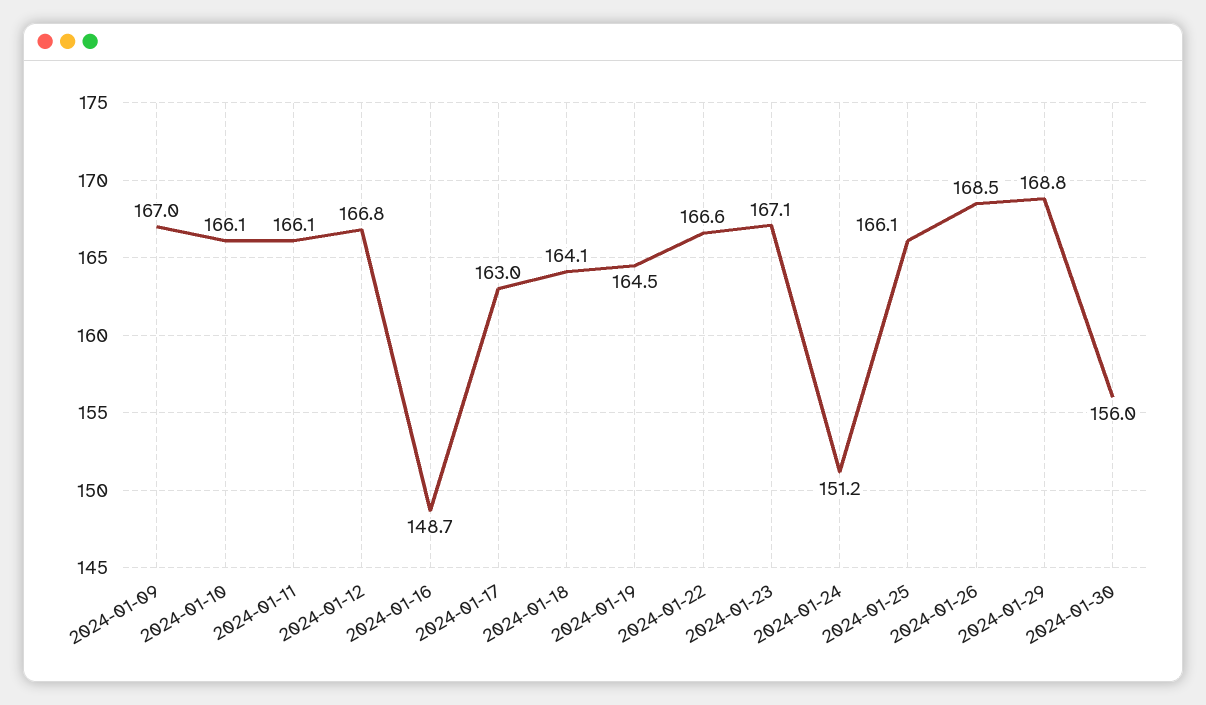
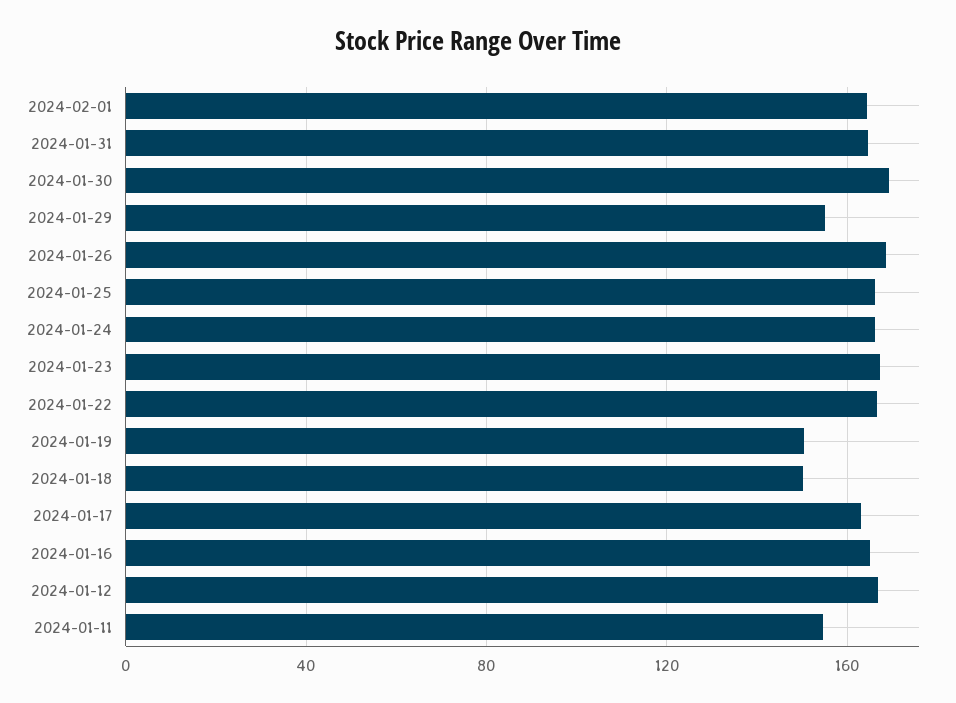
2024-01-09: 167 -> none
2024-01-10: 166.1 -> none
2024-01-11: 166.1 -> 155
2024-01-16: 148.7 -> 165
2024-01-18: 164.1 -> 150
2024-01-19: 164.5 -> 150
2024-01-24: 151.2 -> 165
2024-01-29: 168.8 -> 155
2024-01-30: 156 -> 170
2024-02-01: none -> 165
2024-01-31: none -> 165

